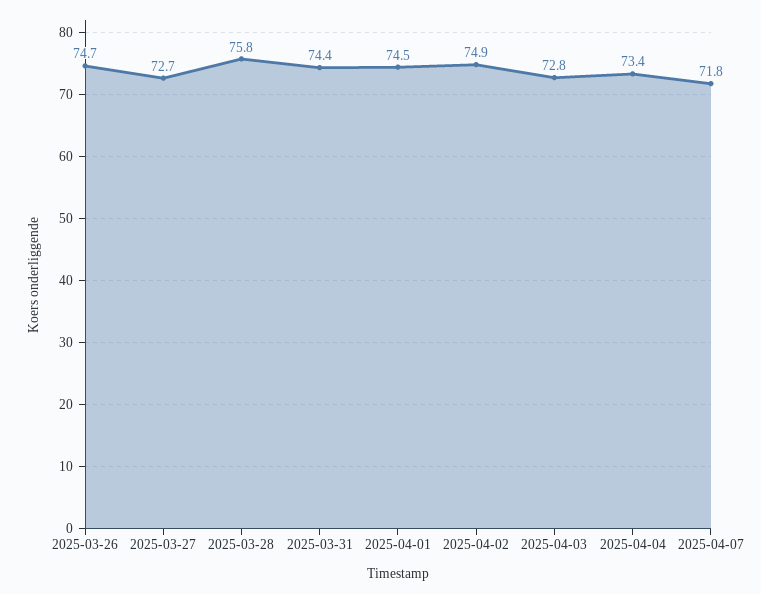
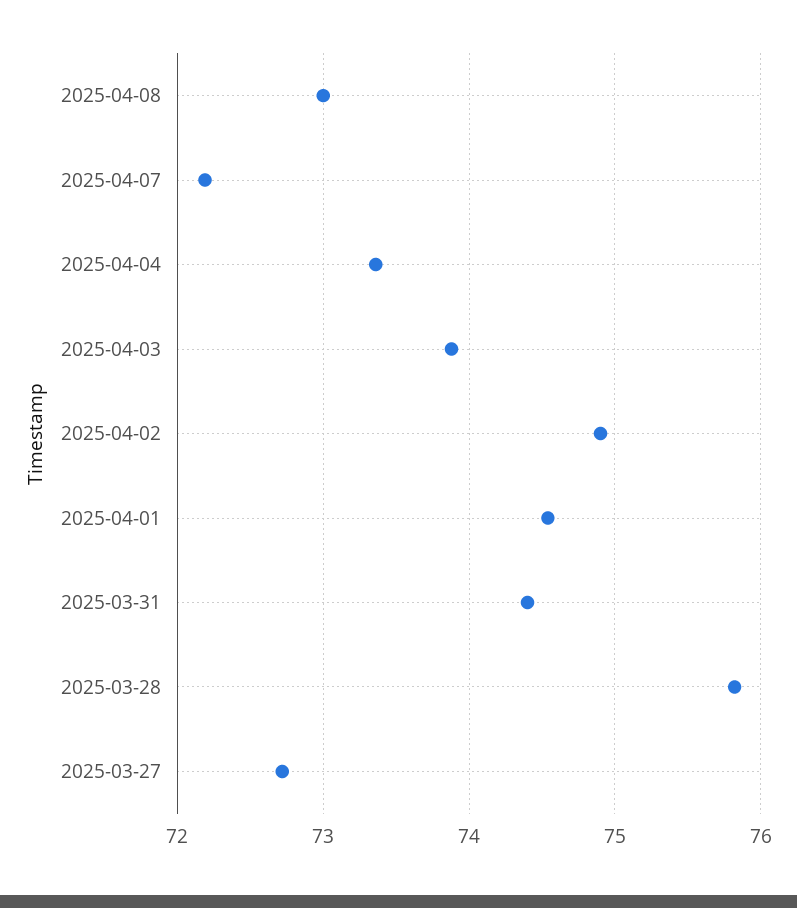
2025-03-26: 74.7 -> none
2025-04-03: 72.8 -> 73.9
2025-04-07: 71.8 -> 72.2
2025-04-08: none -> 73

